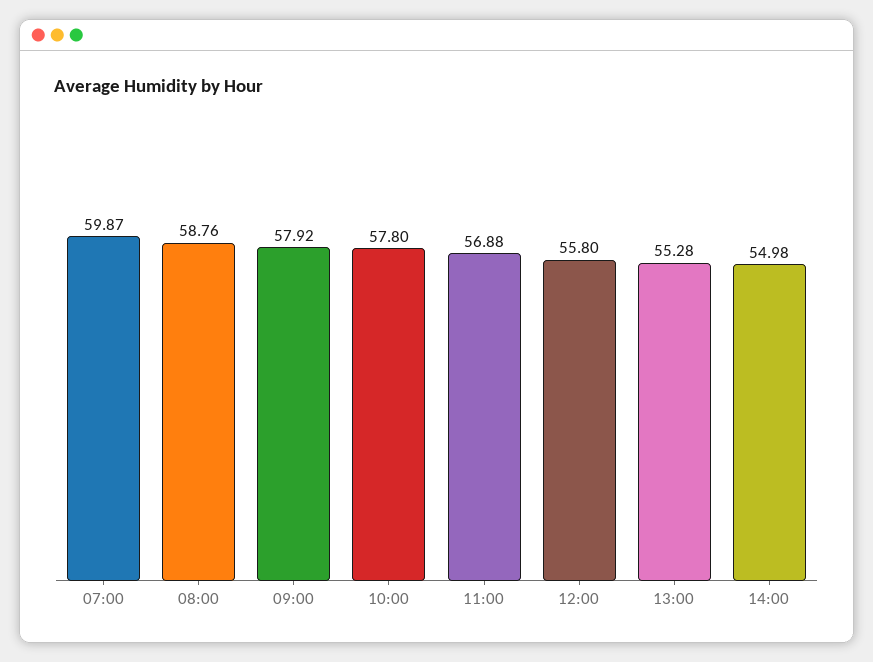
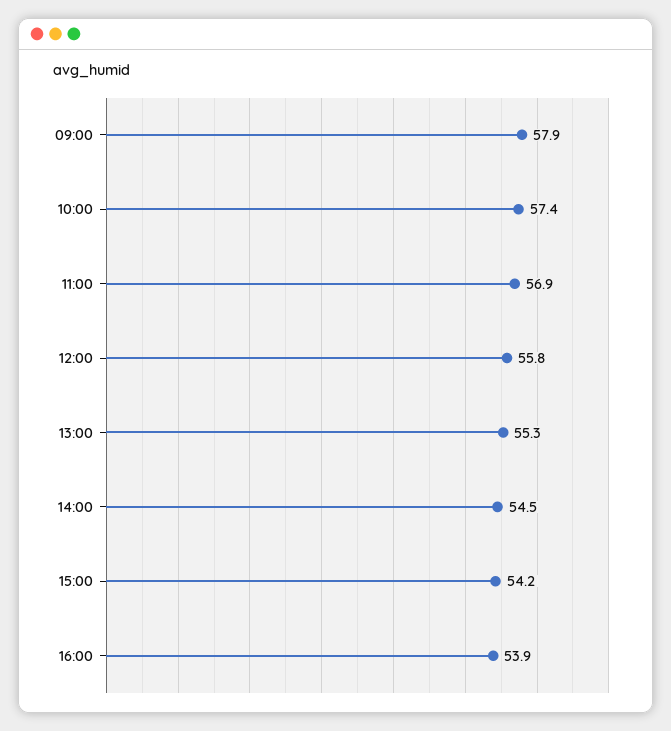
07:00: 59.87 -> none
08:00: 58.76 -> none
10:00: 57.8 -> 57.4
14:00: 54.98 -> 54.5
15:00: none -> 54.2
16:00: none -> 53.9

